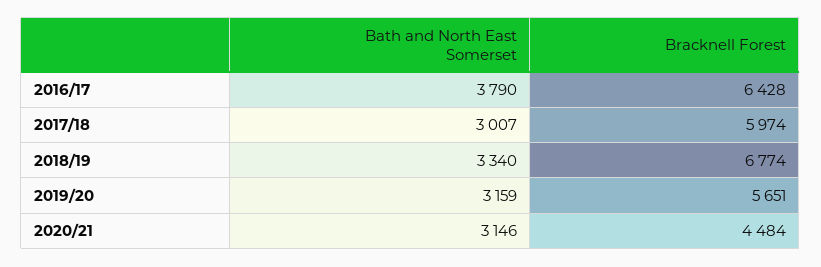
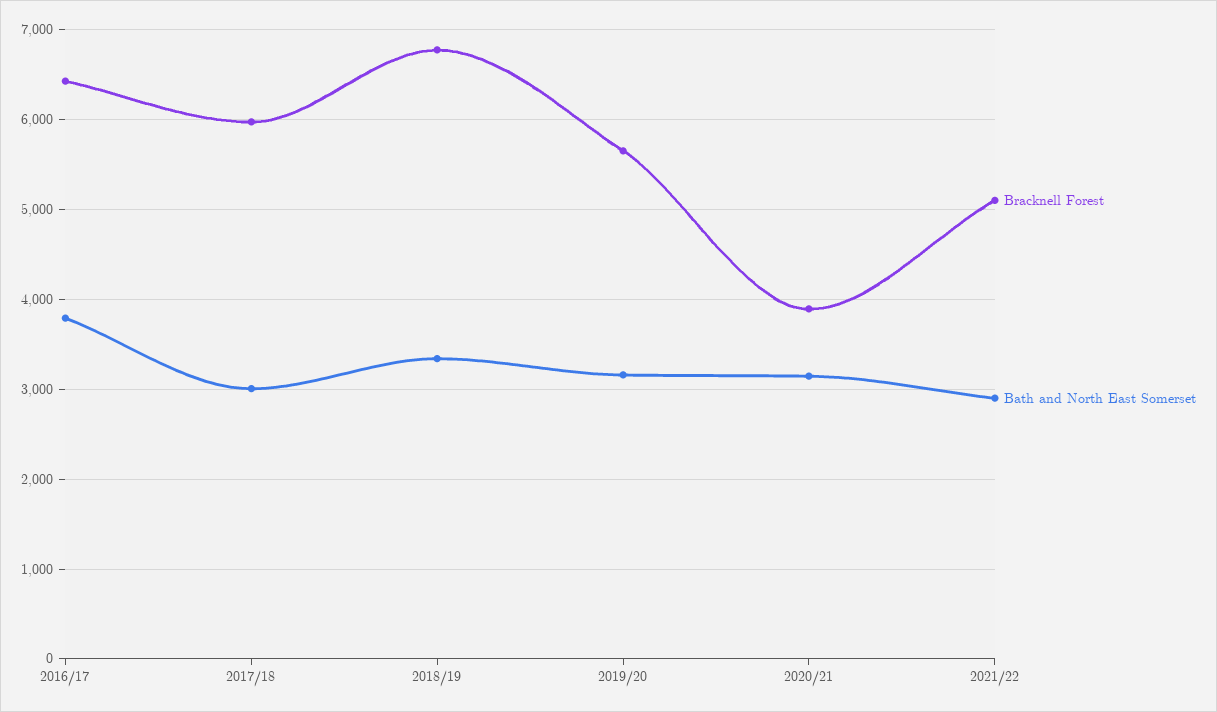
Bracknell Forest, 2020/21: 4484 -> 3900
Bracknell Forest, 2021/22: none -> 5100
Bath and North East Somerset, 2021/22: none -> 2900

